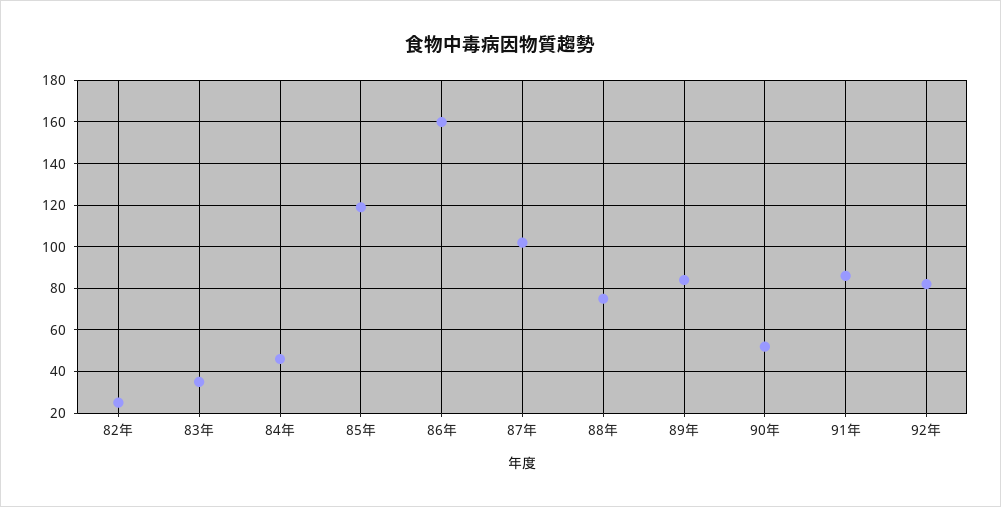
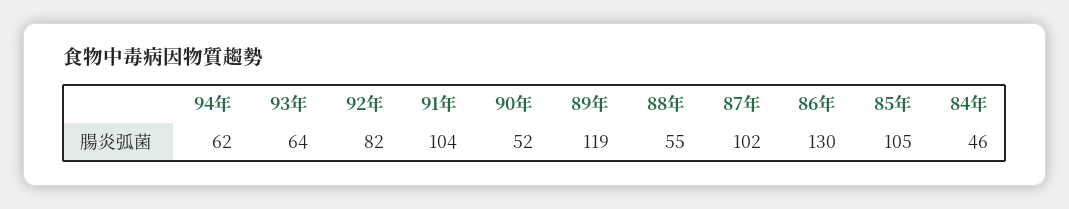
82年: 25 -> none
83年: 35 -> none
85年: 120 -> 105
86年: 160 -> 130
88年: 75 -> 55
89年: 85 -> 119
91年: 85 -> 104
94年: none -> 62
93年: none -> 64

